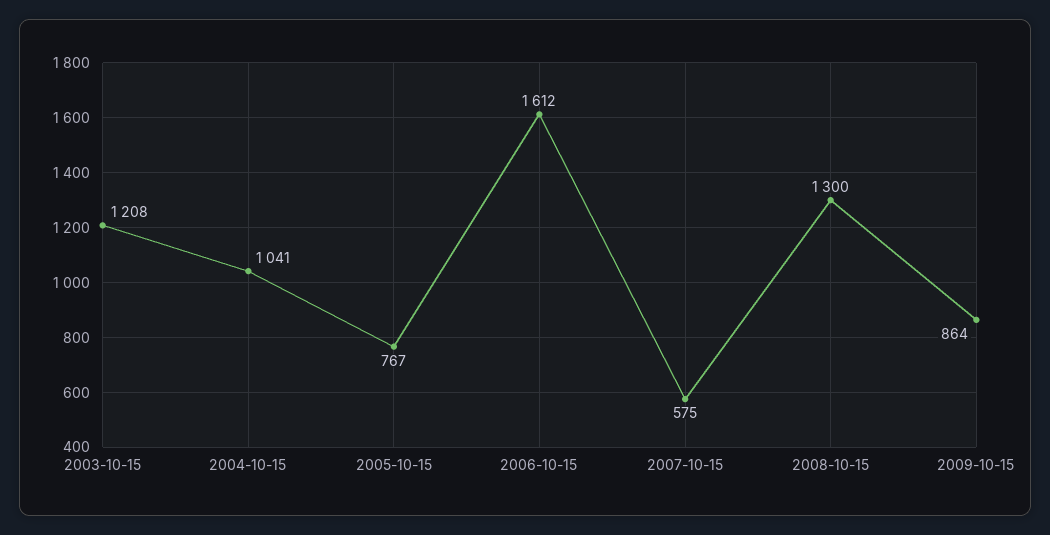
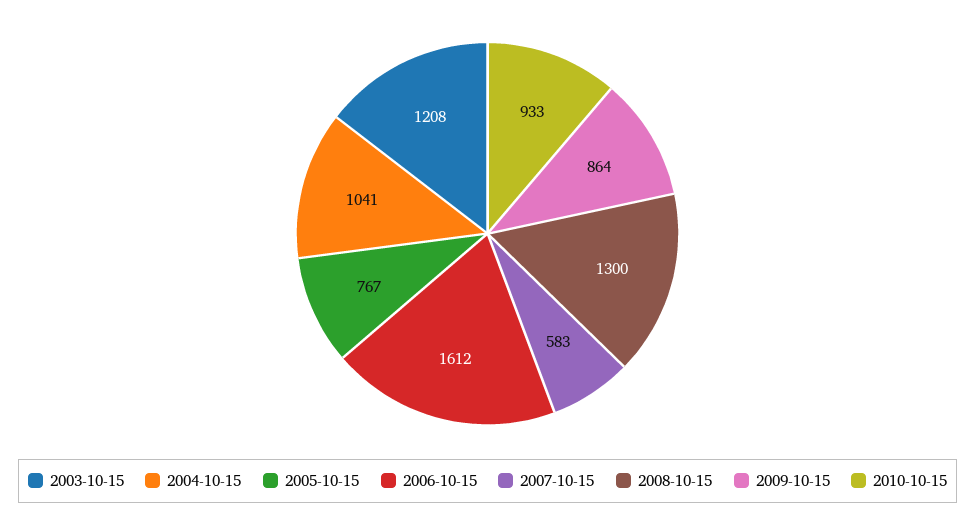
2007-10-15: 575 -> 583
2010-10-15: none -> 933

